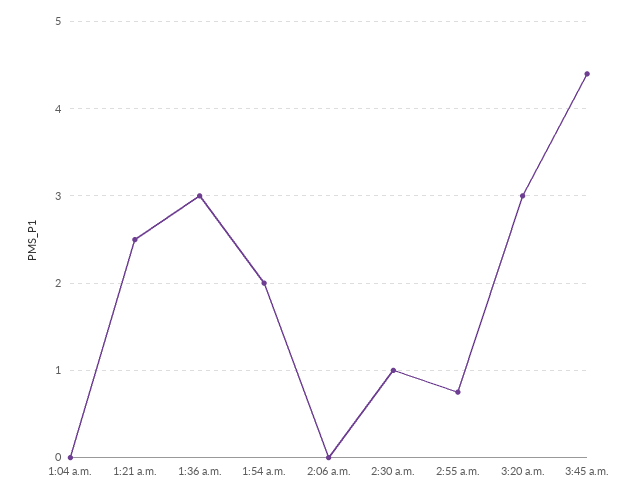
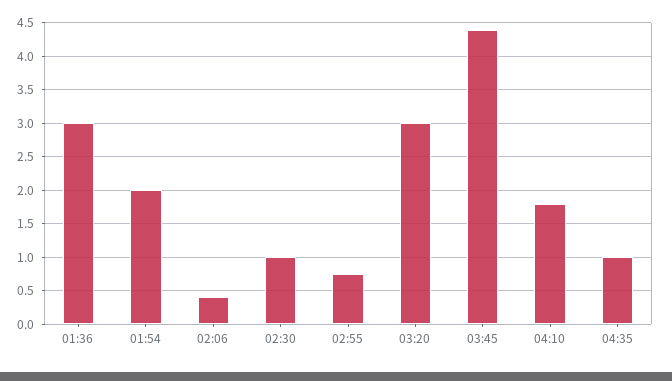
1:04 a.m.: 0 -> none
1:21 a.m.: 2.5 -> none
2:06 a.m.: 0 -> 0.4
04:10: none -> 1.8
04:35: none -> 1

